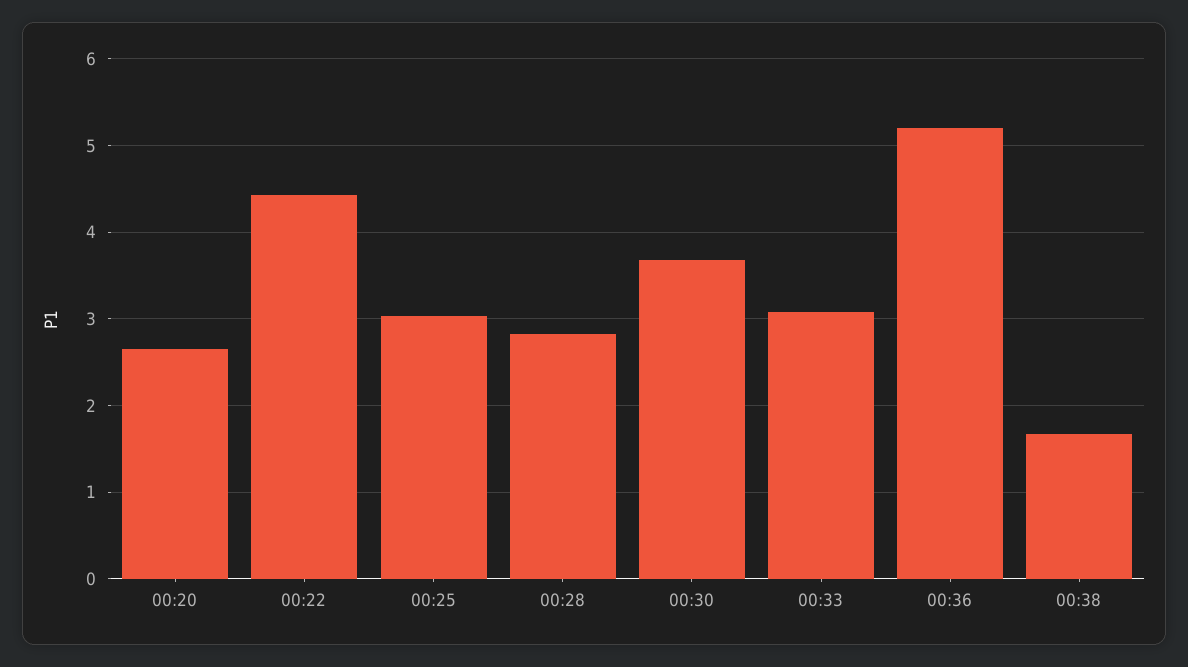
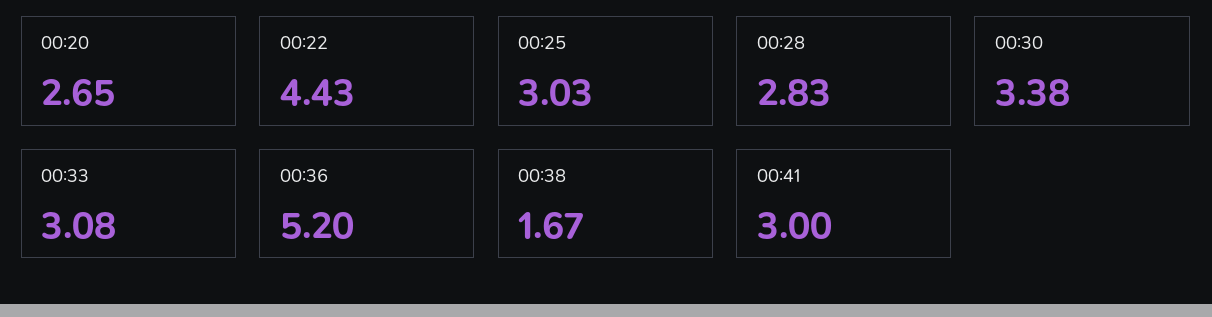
00:30: 3.7 -> 3.38
00:41: none -> 3

